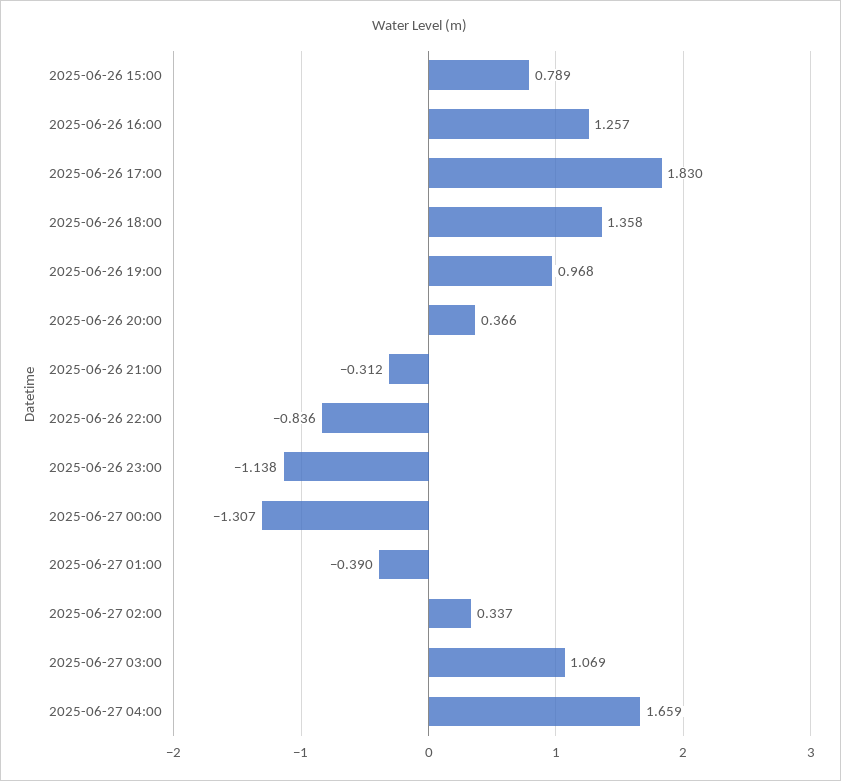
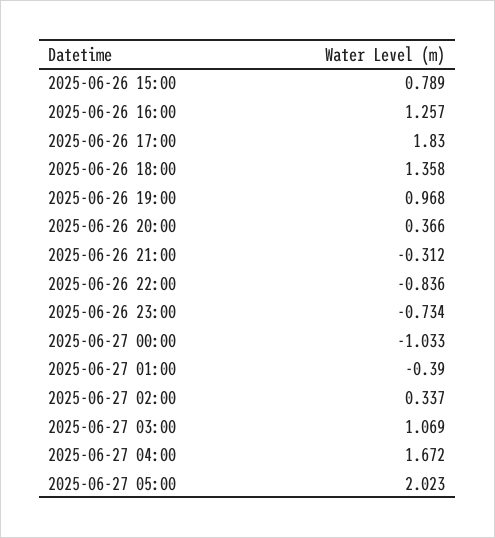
2025-06-26 23:00: -1.138 -> -0.734
2025-06-27 00:00: -1.307 -> -1.033
2025-06-27 04:00: 1.659 -> 1.672
2025-06-27 05:00: none -> 2.023

